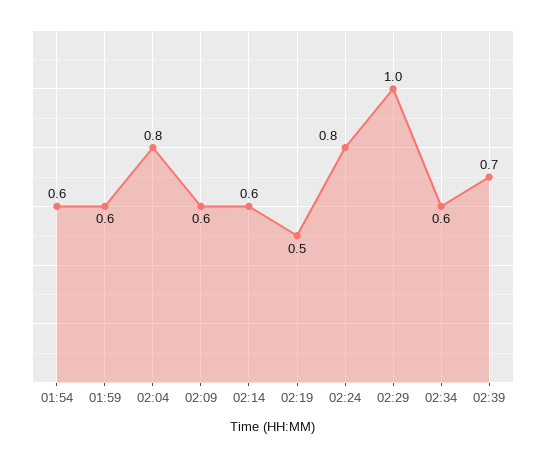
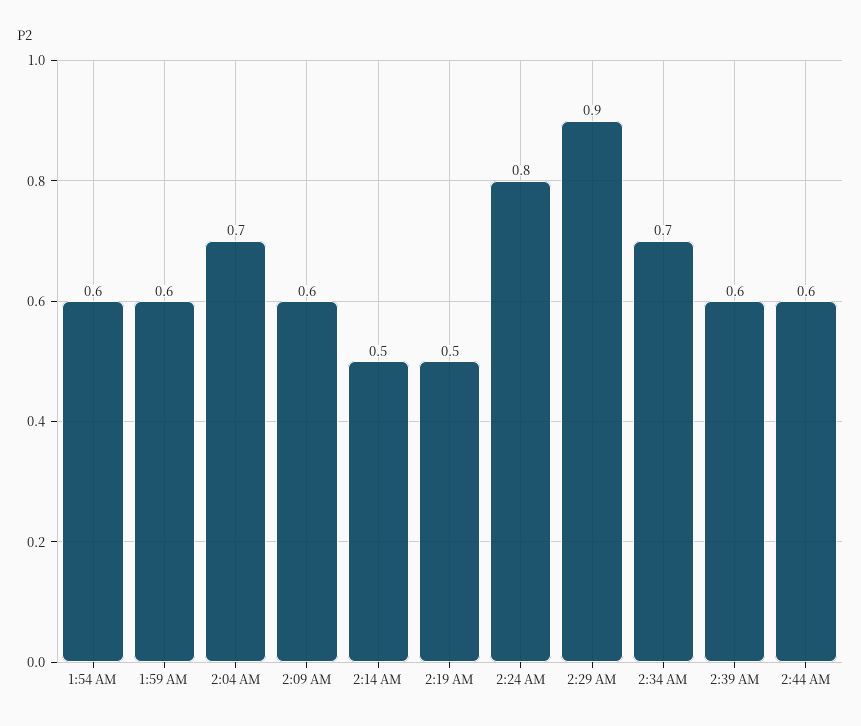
02:04: 0.8 -> 0.7
02:14: 0.6 -> 0.5
02:29: 1 -> 0.9
02:34: 0.6 -> 0.7
02:39: 0.7 -> 0.6
2:44 AM: none -> 0.6

